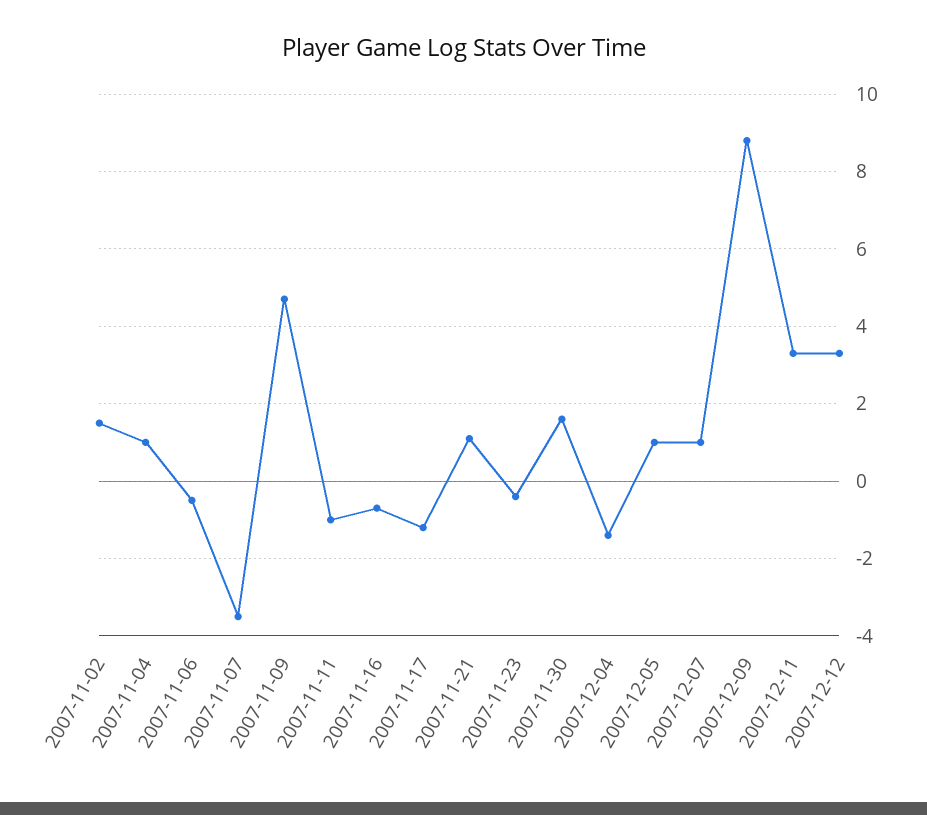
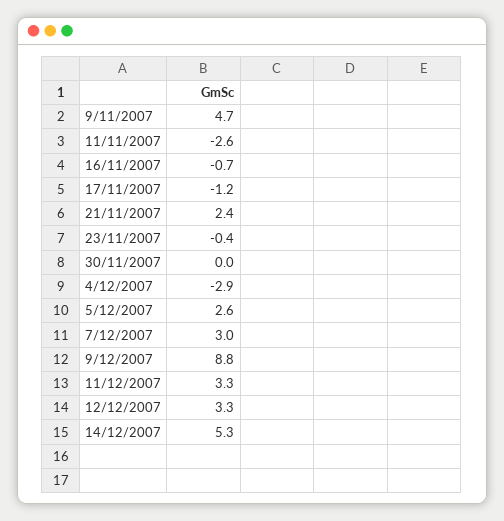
2007-11-02: 1.5 -> none
2007-11-04: 1 -> none
2007-11-06: -0.5 -> none
2007-11-07: -3.5 -> none
2007-11-11: -1 -> -2.6
2007-11-21: 1 -> 2.4
2007-11-30: 1.5 -> 0
2007-12-04: -1.5 -> -2.9
2007-12-05: 1 -> 2.6
2007-12-07: 1 -> 3
14/12/2007: none -> 5.3

